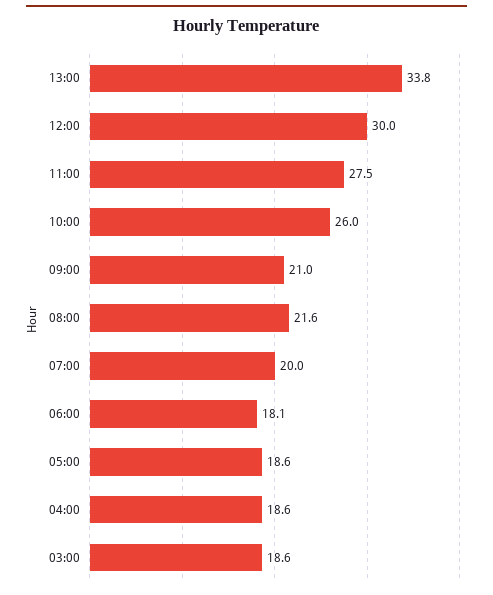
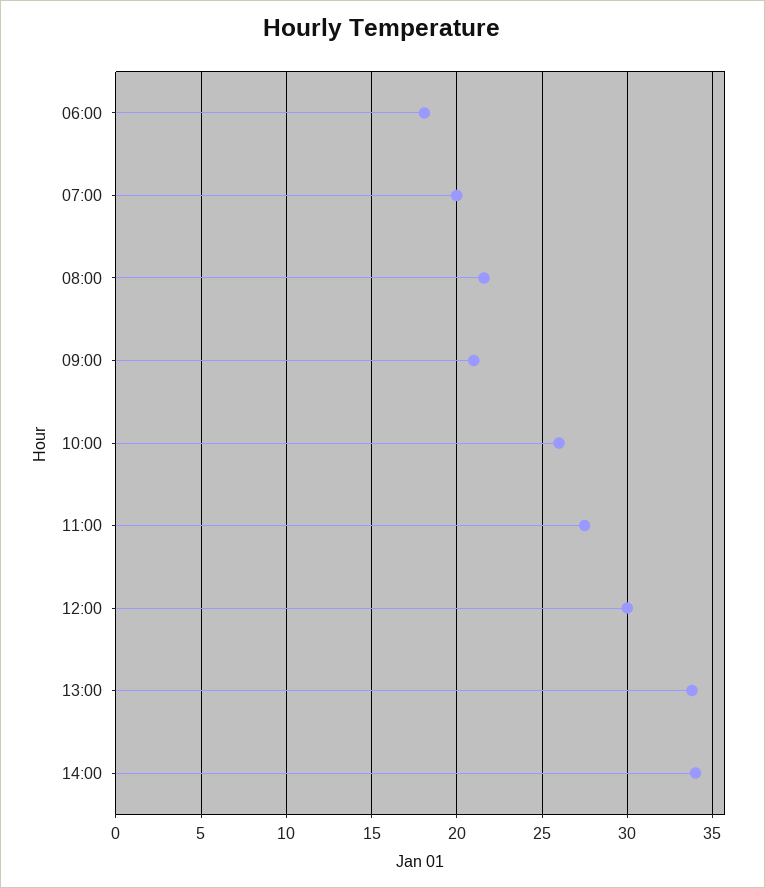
05:00: 18.6 -> none
04:00: 18.6 -> none
03:00: 18.6 -> none
14:00: none -> 34

